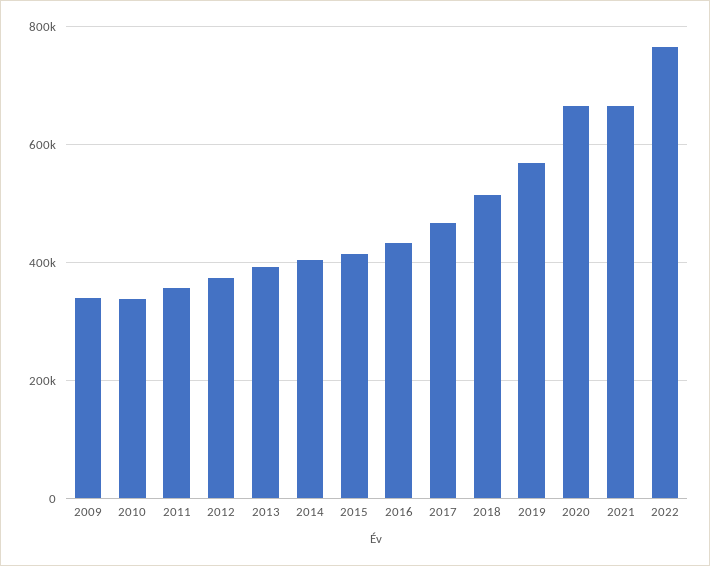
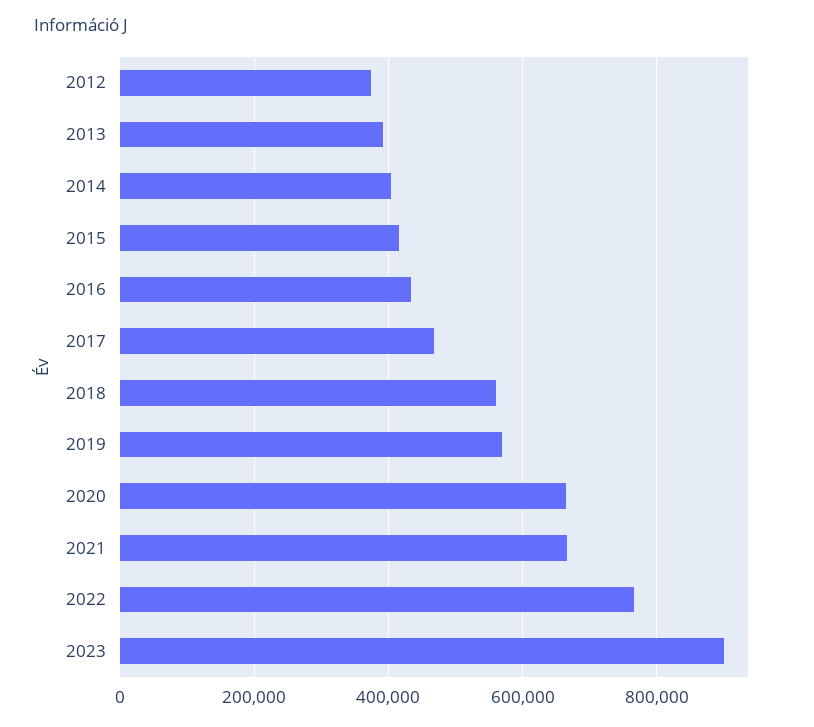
2009: 340000 -> none
2010: 340000 -> none
2011: 360000 -> none
2018: 520000 -> 560000
2023: none -> 900000

